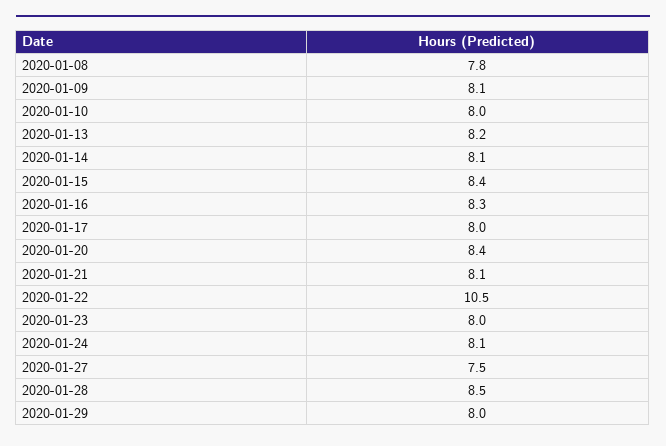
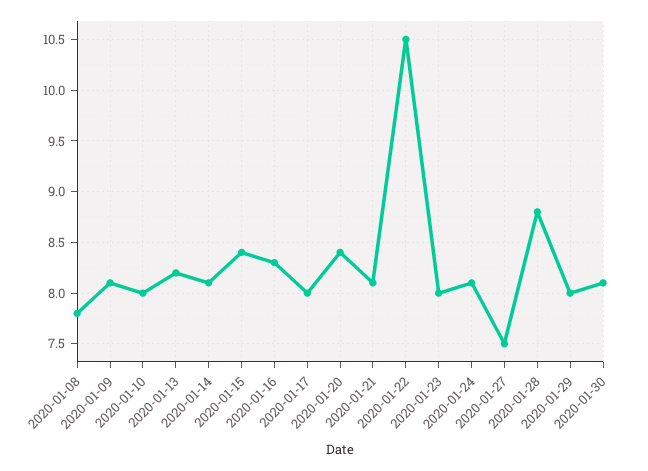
2020-01-28: 8.5 -> 8.8
2020-01-30: none -> 8.1

